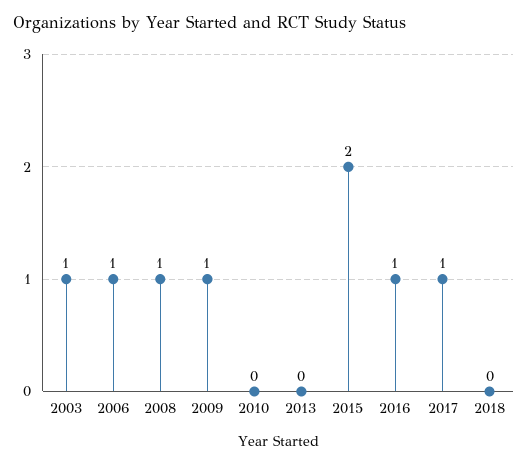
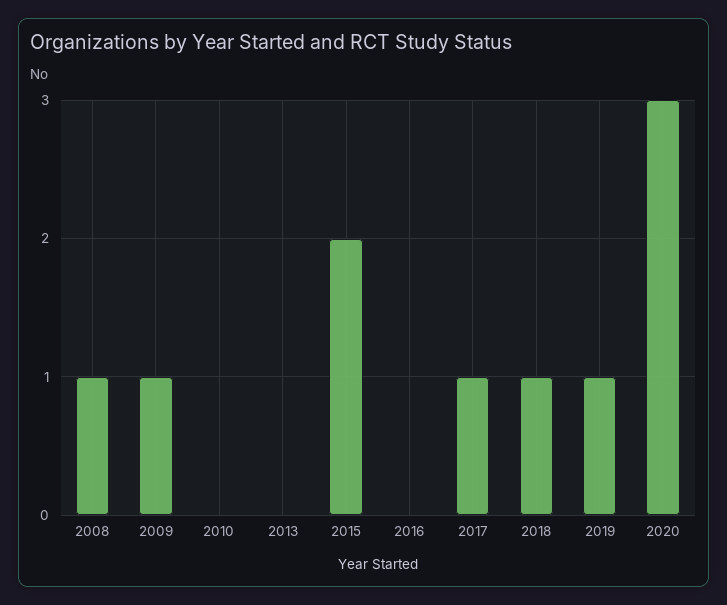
2003: 1 -> none
2006: 1 -> none
2016: 1 -> 0
2018: 0 -> 1
2019: none -> 1
2020: none -> 3

